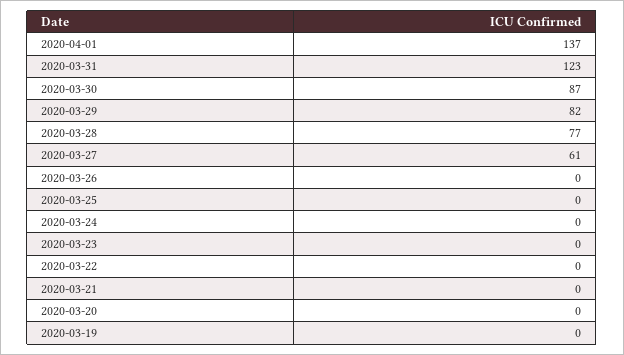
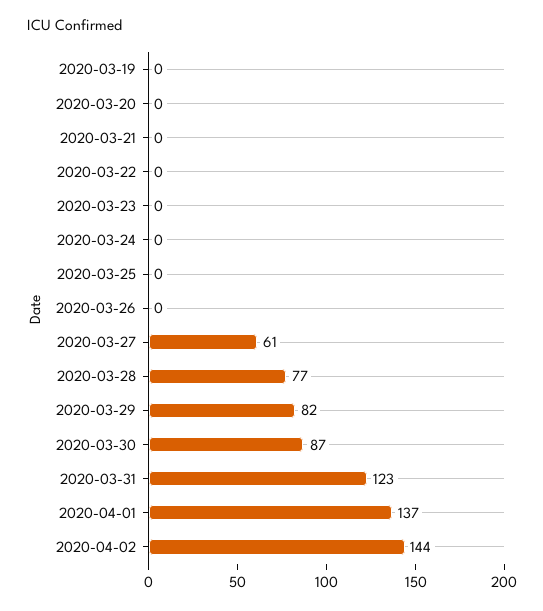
2020-04-02: none -> 144

